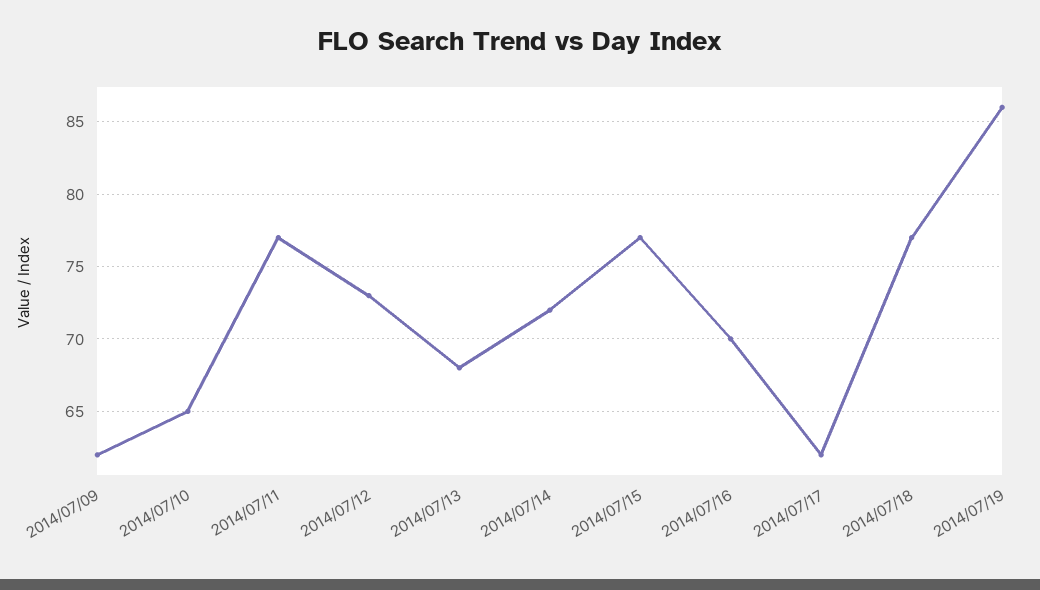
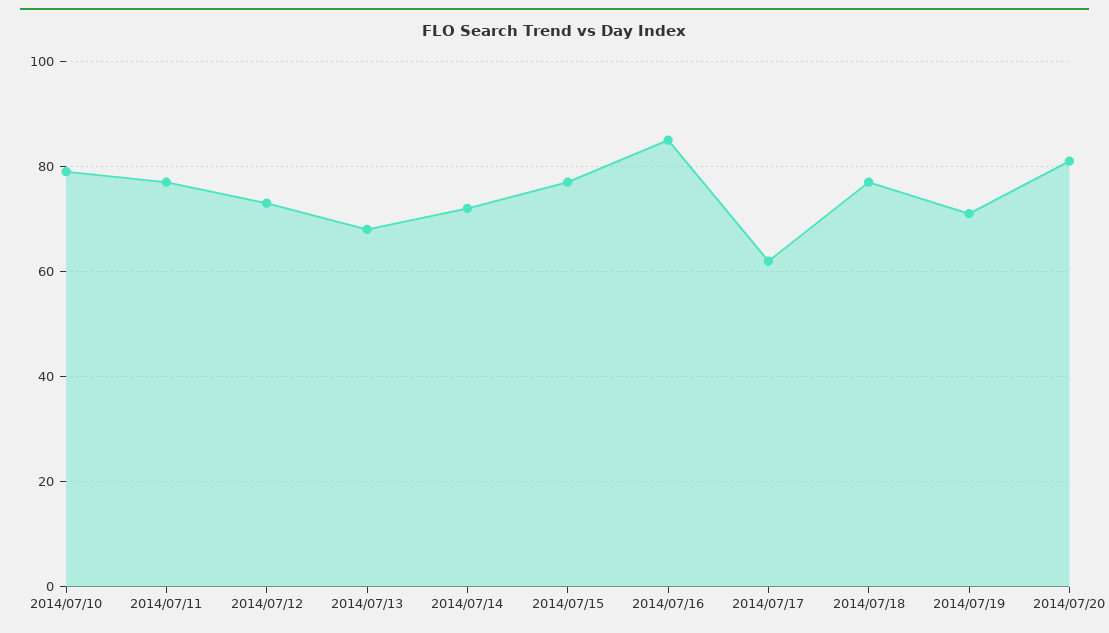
2014/07/09: 62 -> none
2014/07/10: 65 -> 80
2014/07/16: 70 -> 85
2014/07/19: 86 -> 70
2014/07/20: none -> 80

